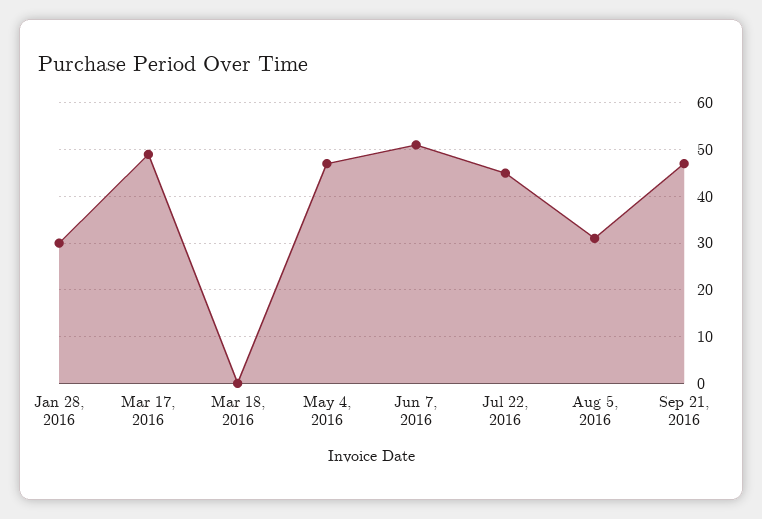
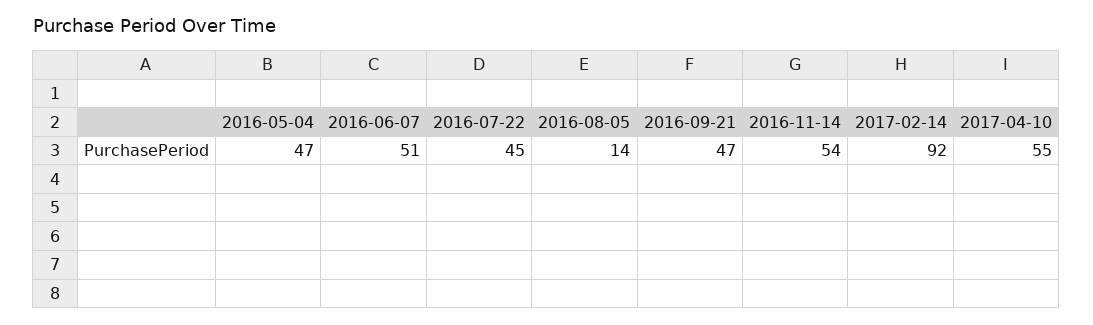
Jan 28, 2016: 30 -> none
Mar 17, 2016: 50 -> none
Mar 18, 2016: 0 -> none
Aug 5, 2016: 30 -> 14
2016-11-14: none -> 54
2017-02-14: none -> 92
2017-04-10: none -> 55

